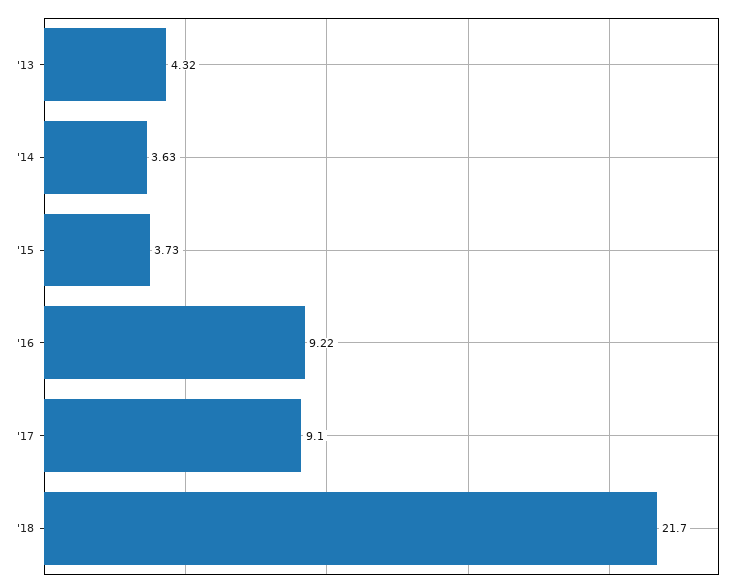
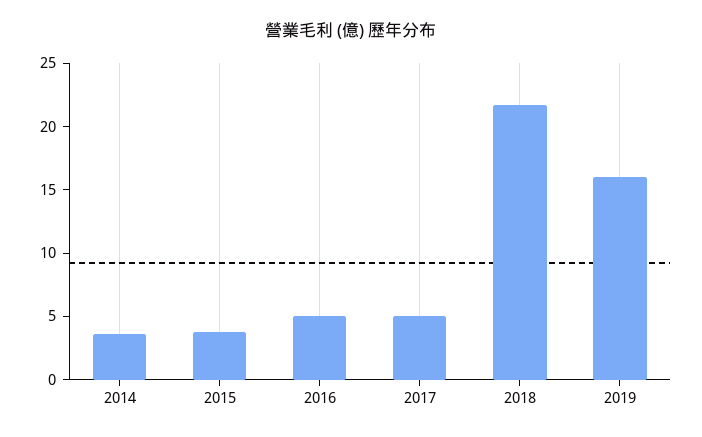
'13: 4.32 -> none
'16: 9.22 -> 5
'17: 9.1 -> 5
2019: none -> 16

